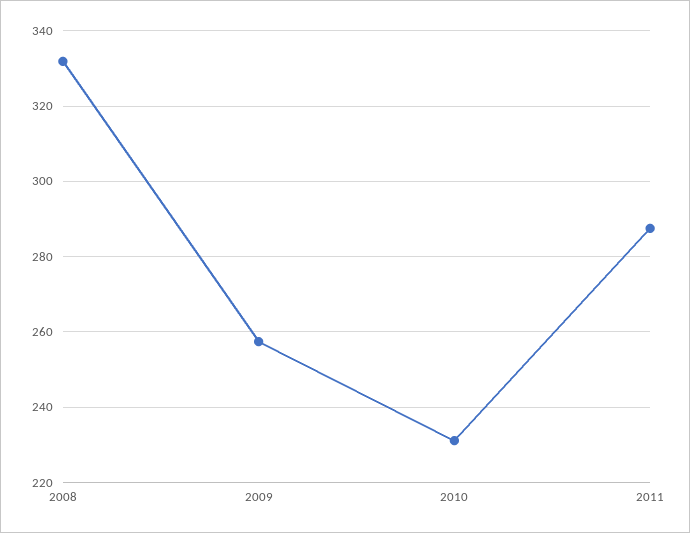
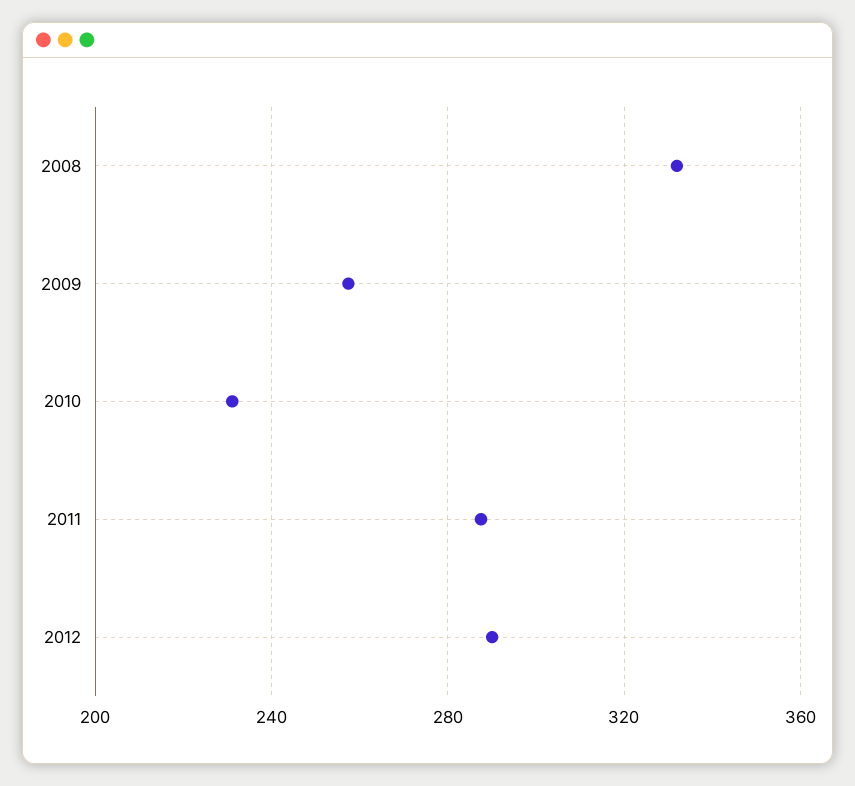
2012: none -> 290

